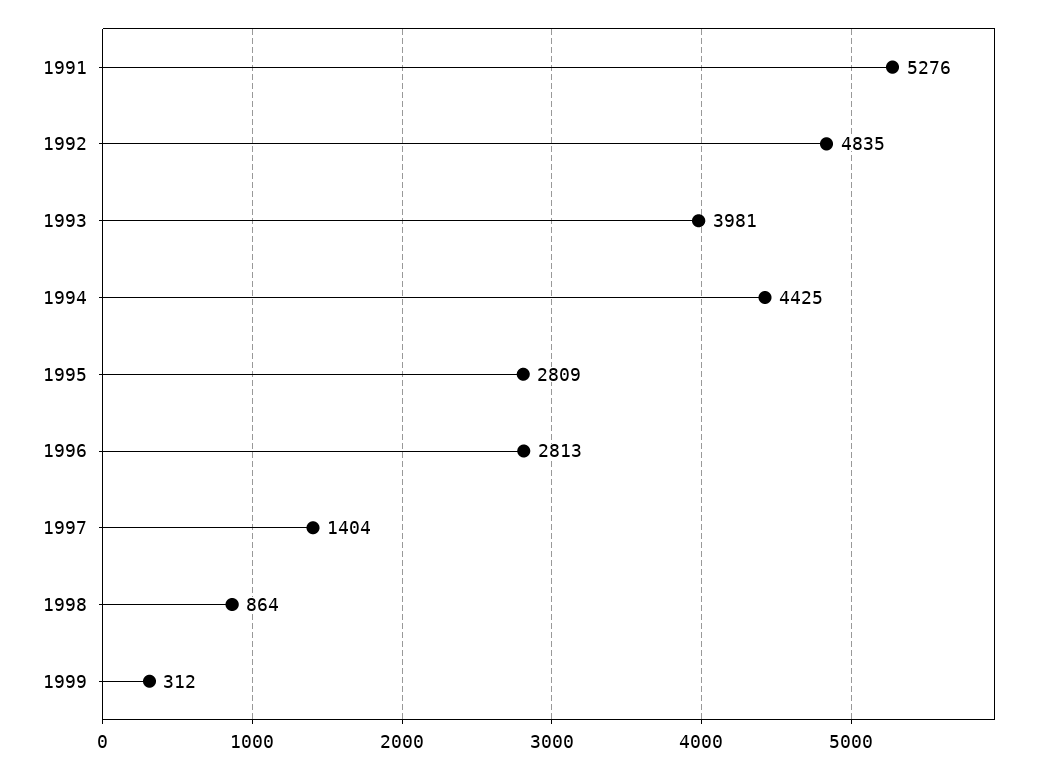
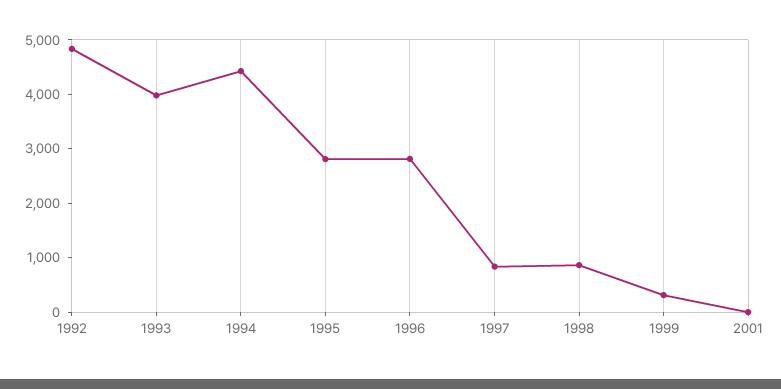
1991: 5276 -> none
1997: 1404 -> 800
2001: none -> 0

